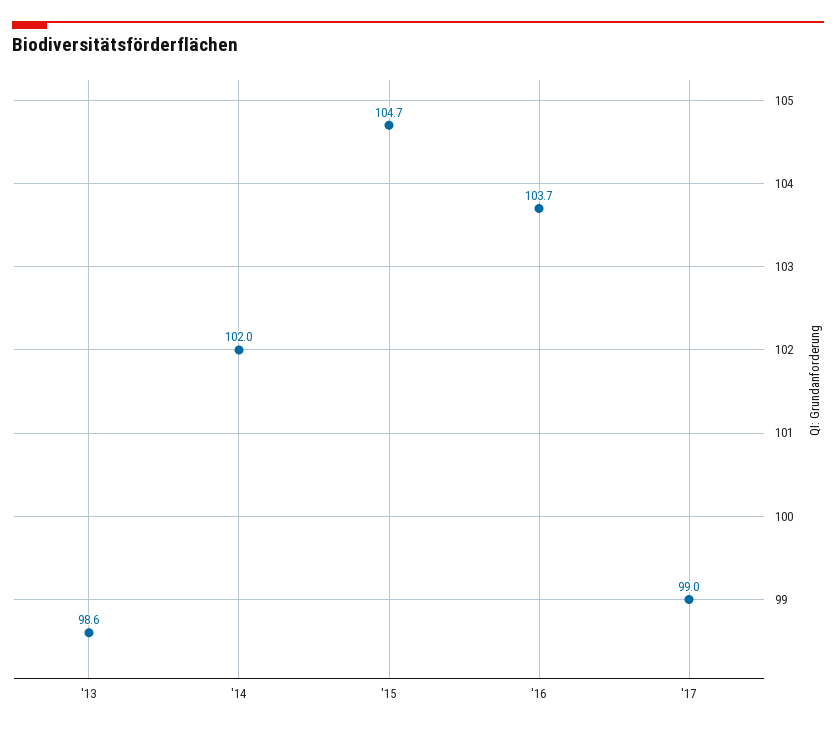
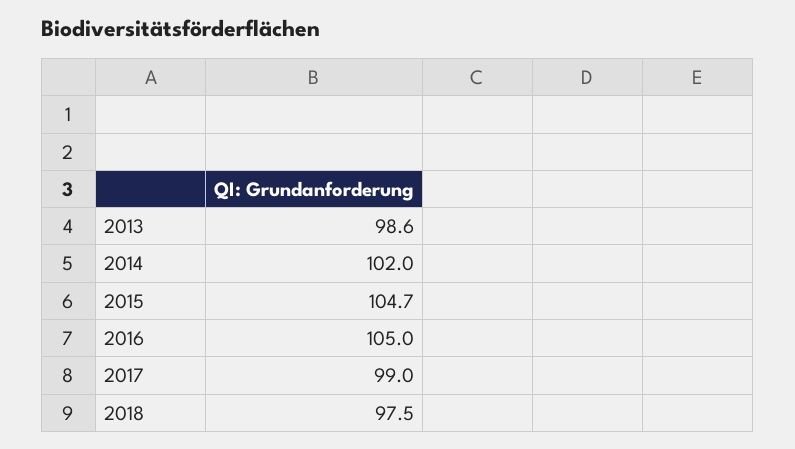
'16: 103.7 -> 105
2018: none -> 97.5

